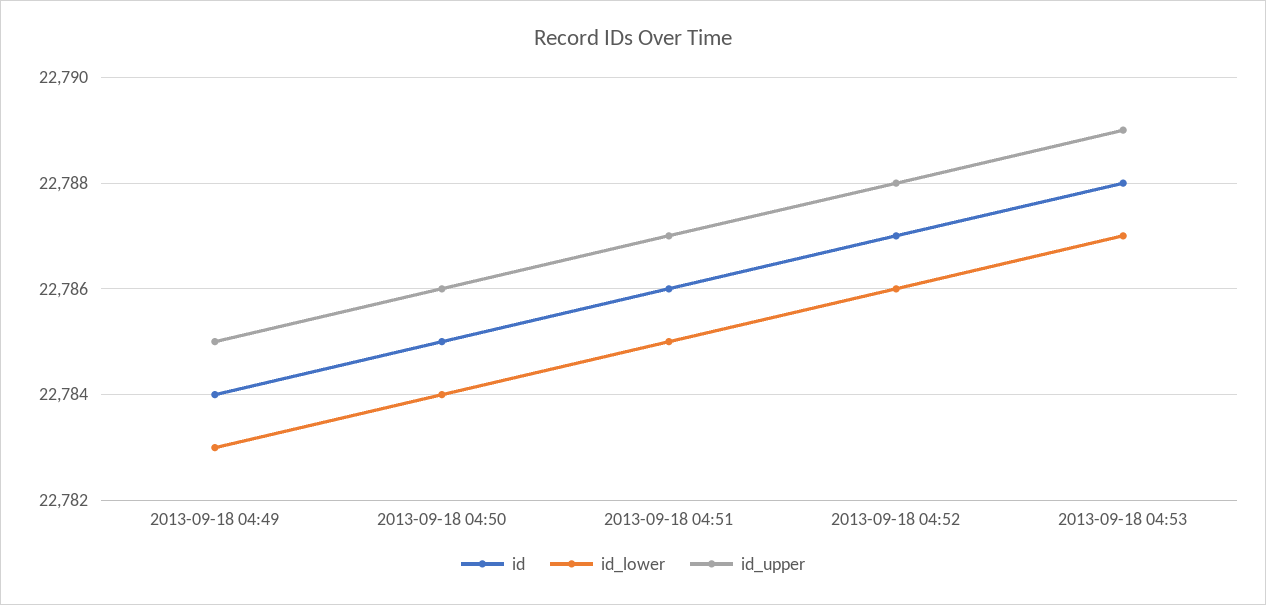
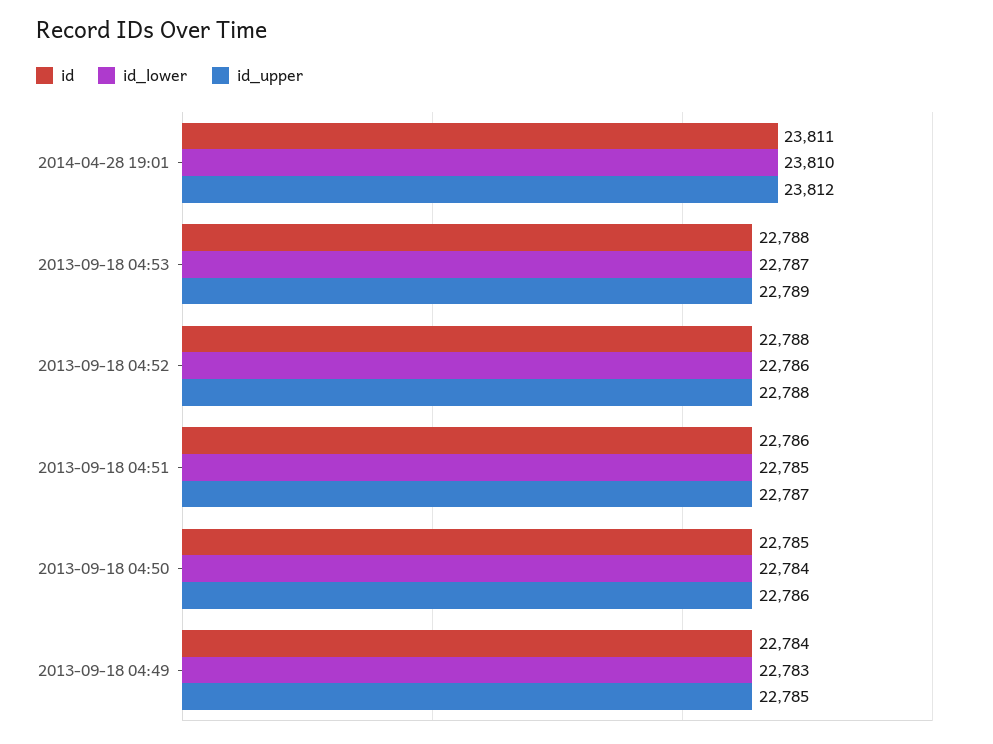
id, 2013-09-18 04:52: 22787 -> 22788
id, 2014-04-28 19:01: none -> 23811
id_lower, 2014-04-28 19:01: none -> 23810
id_upper, 2014-04-28 19:01: none -> 23812

